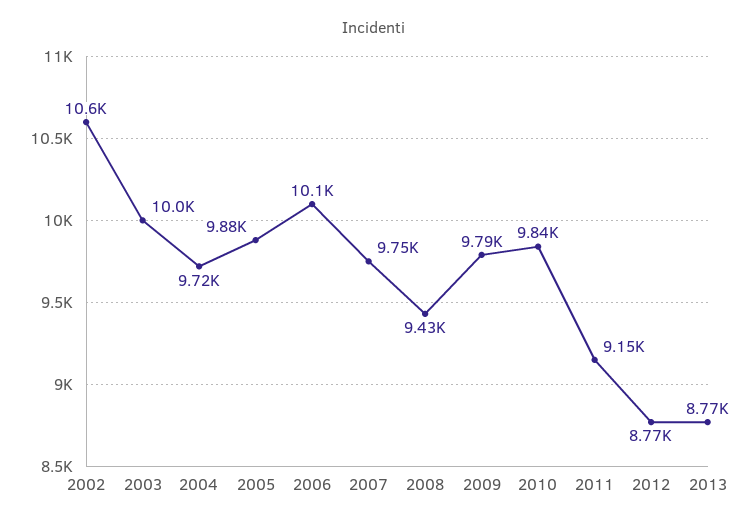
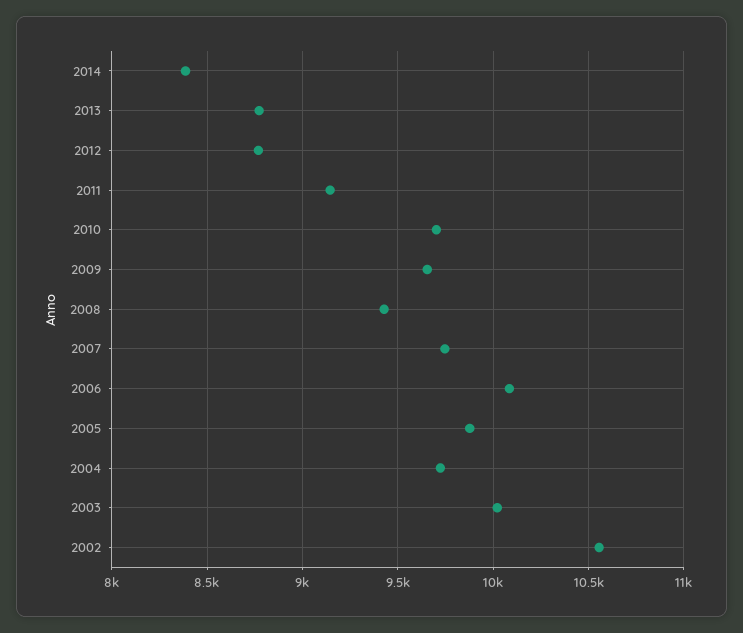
2009: 9790 -> 9650
2010: 9840 -> 9700
2014: none -> 8400

